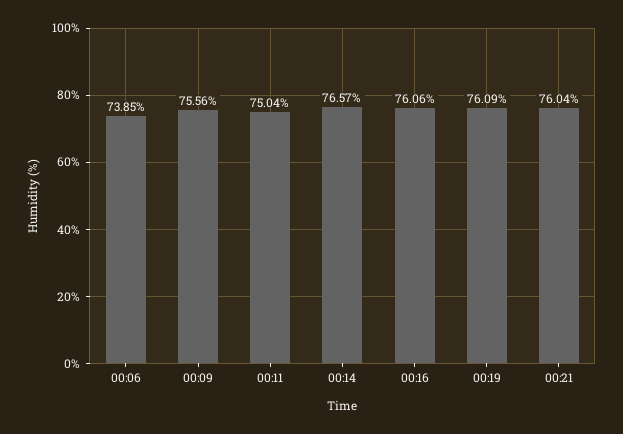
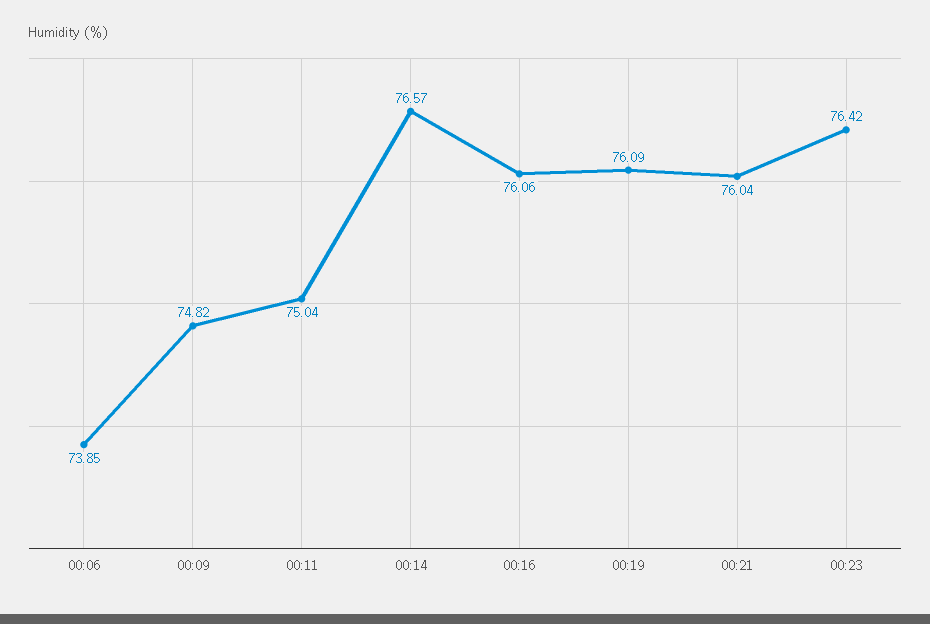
00:09: 75.56 -> 74.82
00:23: none -> 76.42

